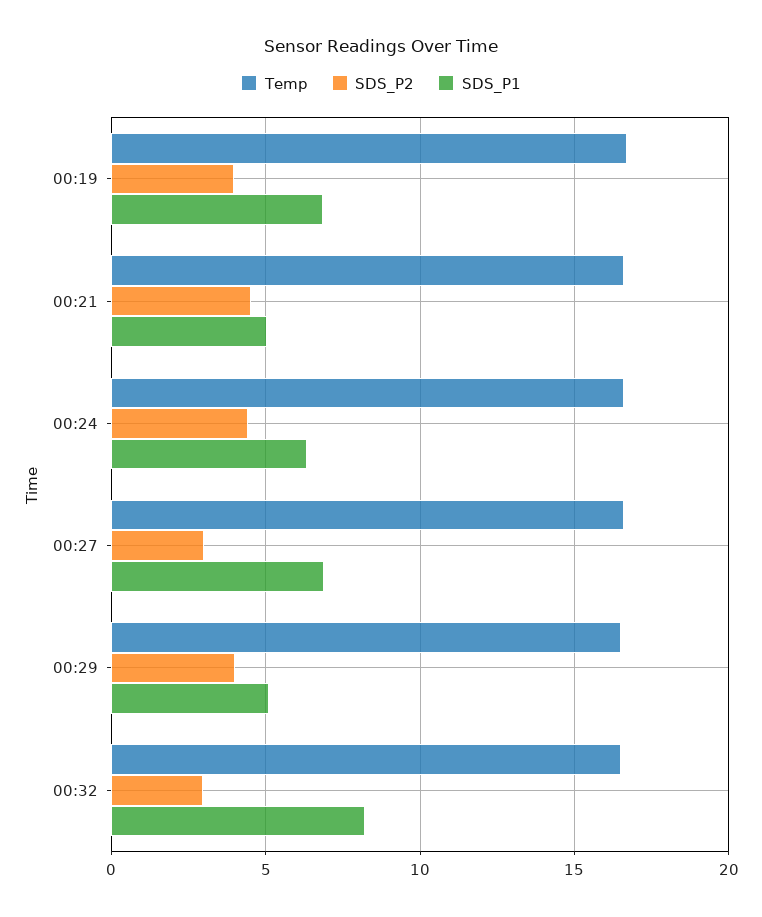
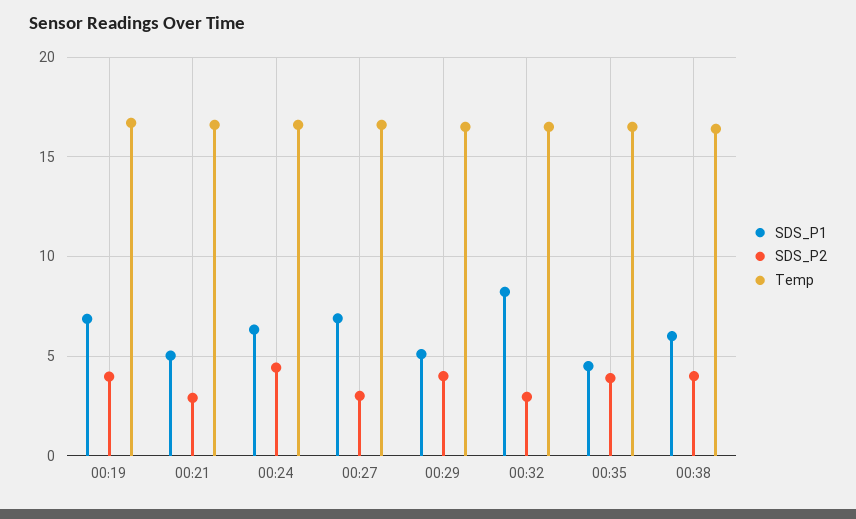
SDS_P2, 00:21: 4.5 -> 3
SDS_P1, 00:35: none -> 4.5
SDS_P2, 00:35: none -> 4
Temp, 00:35: none -> 16.5
SDS_P1, 00:38: none -> 6
SDS_P2, 00:38: none -> 4
Temp, 00:38: none -> 16.5

